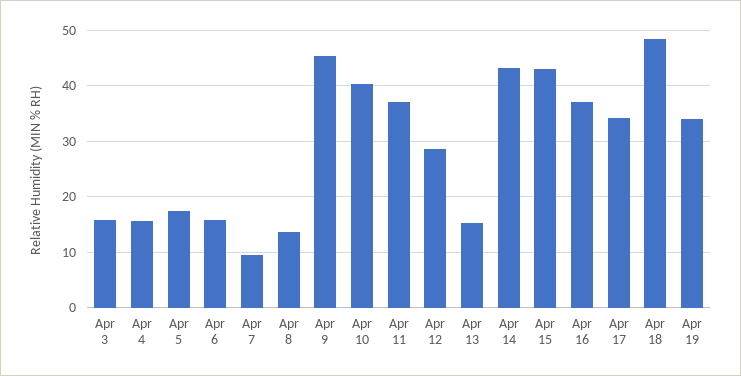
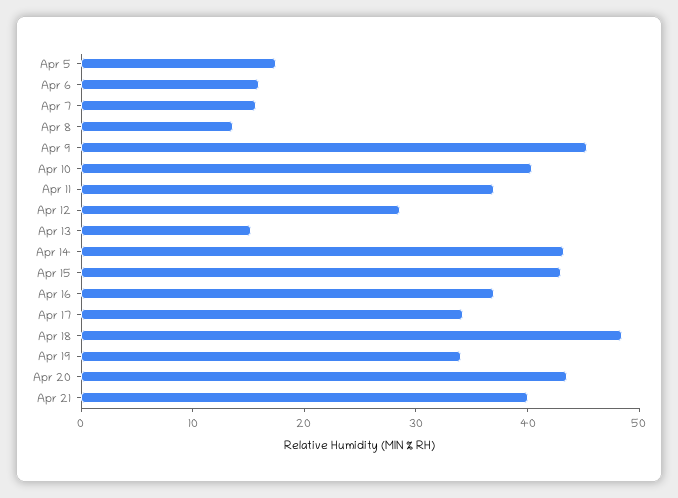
Apr 3: 16 -> none
Apr 4: 16 -> none
Apr 7: 10 -> 16
Apr 20: none -> 44
Apr 21: none -> 40

